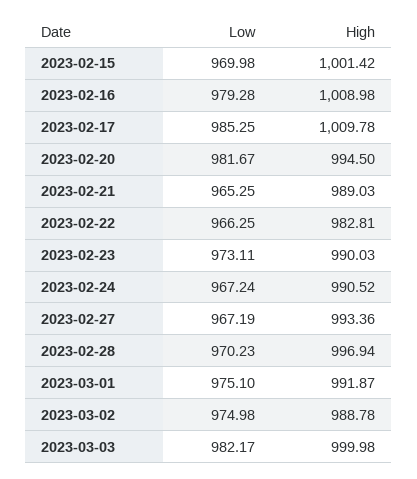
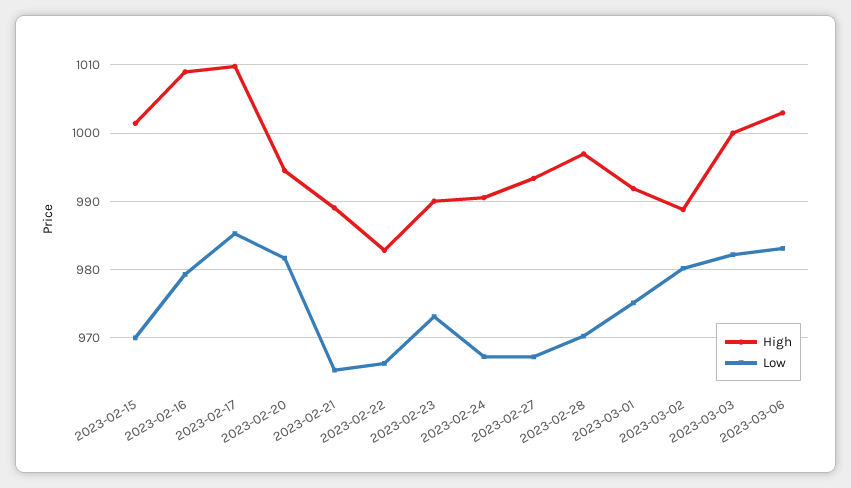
Low, 2023-03-02: 974.98 -> 980
High, 2023-03-06: none -> 1003
Low, 2023-03-06: none -> 983

